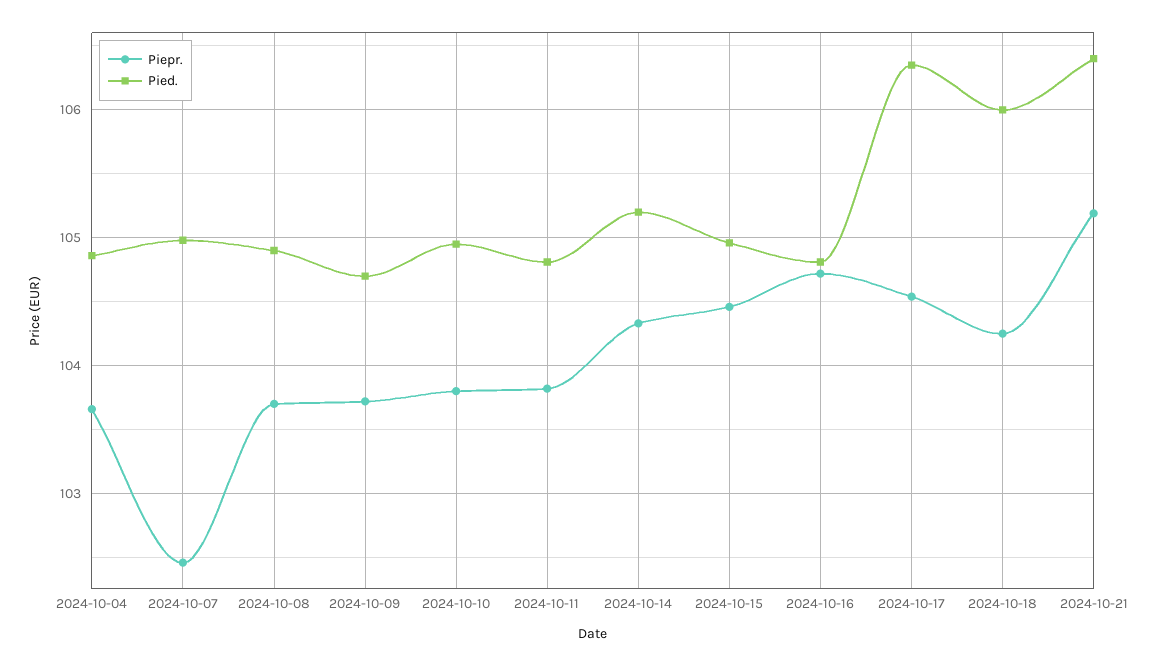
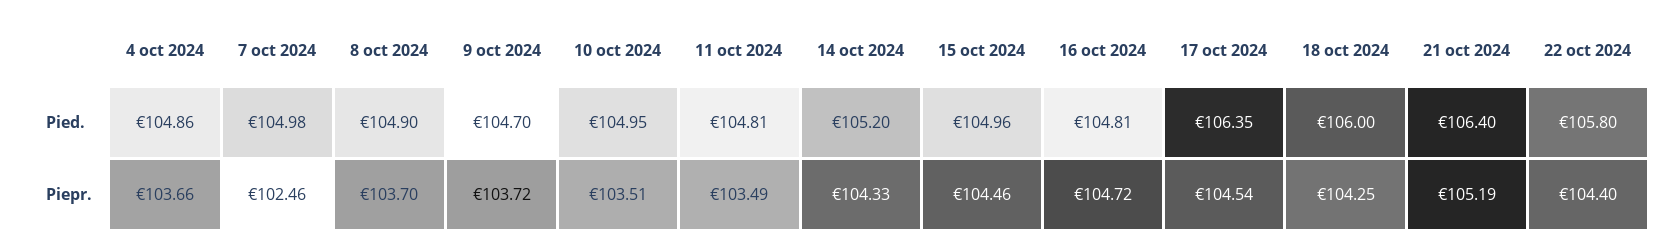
Piepr., 2024-10-10: 103.8 -> 103.51
Piepr., 2024-10-11: 103.8 -> 103.49
Pied., 22 oct 2024: none -> 105.8
Piepr., 22 oct 2024: none -> 104.4

